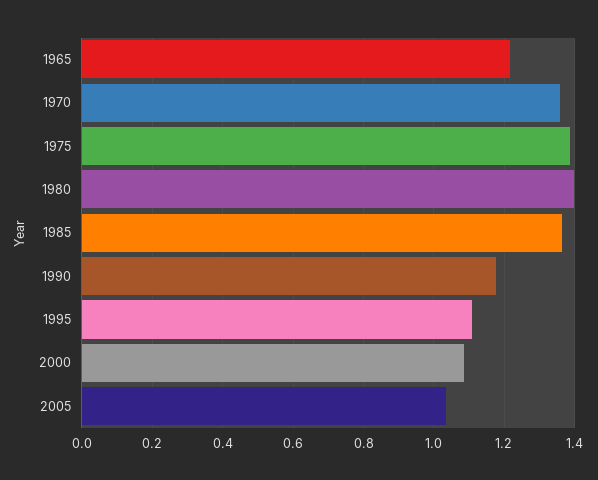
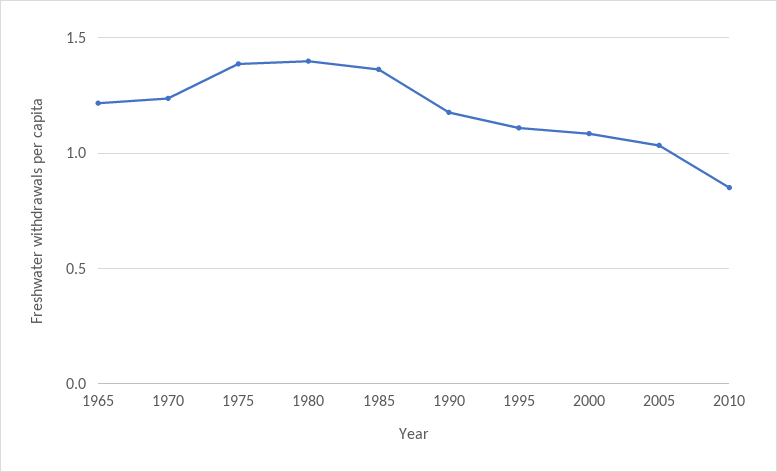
1970: 1.36 -> 1.25
2010: none -> 0.85

